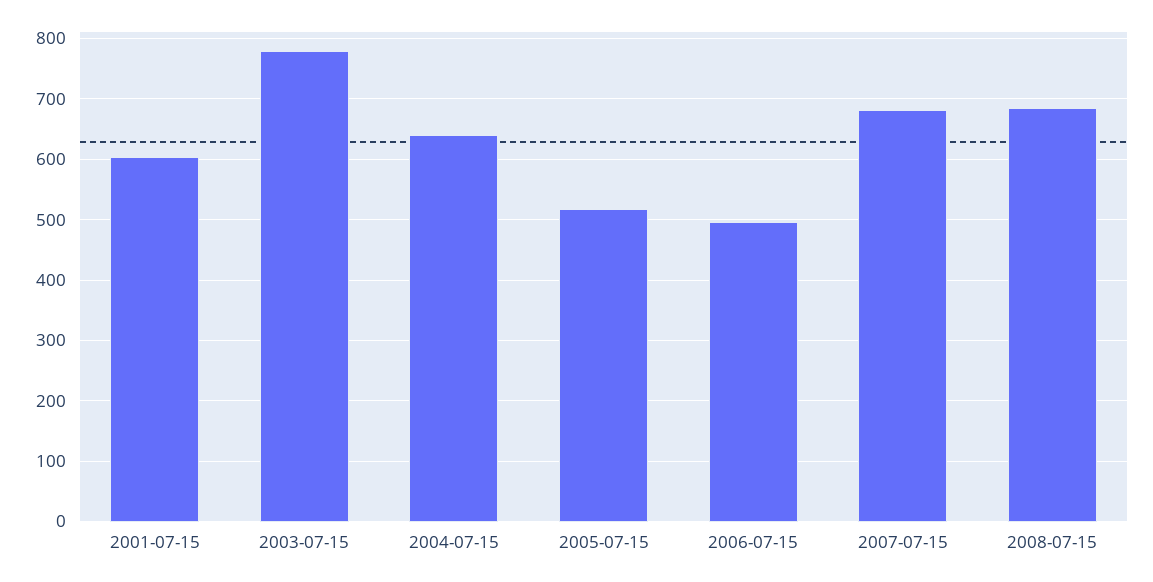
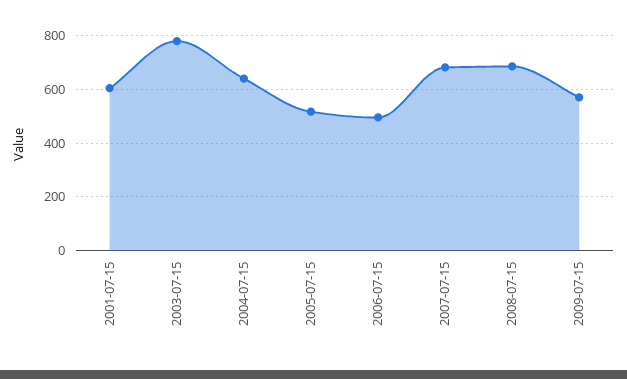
2009-07-15: none -> 575

